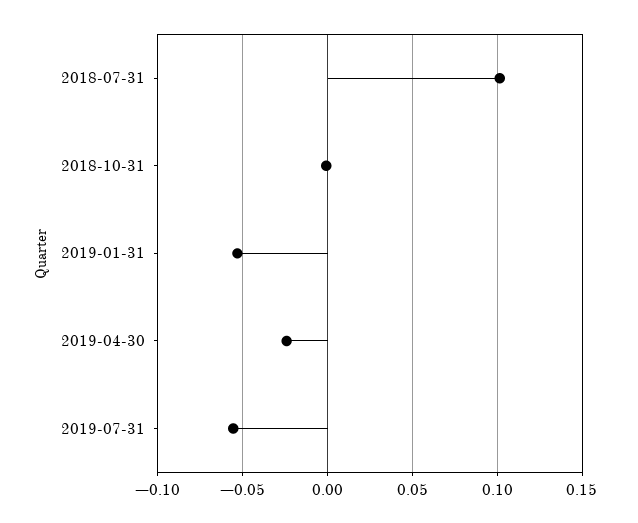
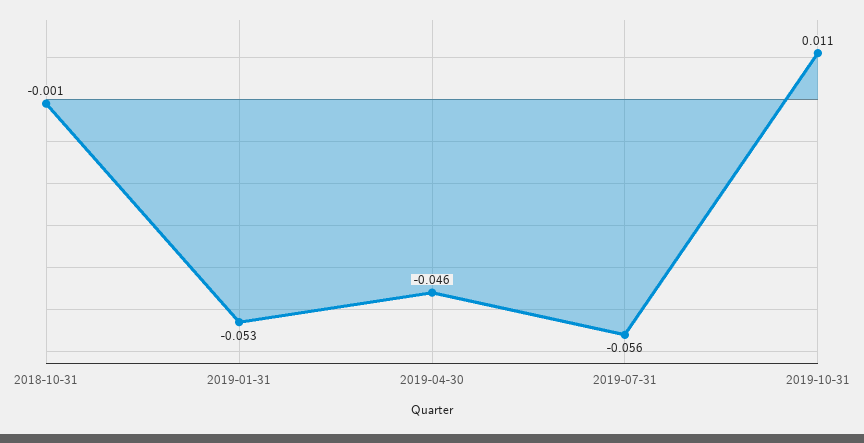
2018-07-31: 0.1 -> none
2019-04-30: -0.025 -> -0.046
2019-10-31: none -> 0.011

